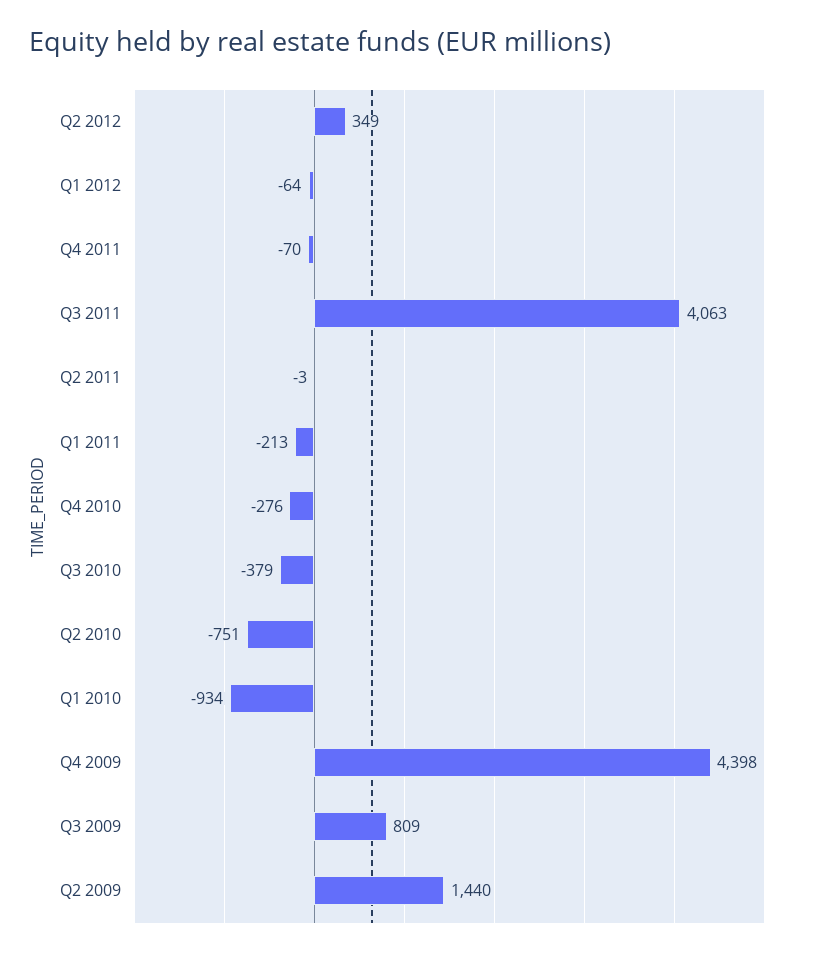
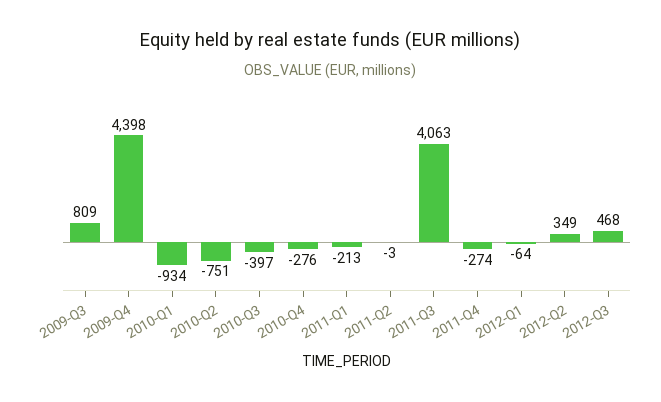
Q4 2011: -70 -> -274
Q3 2010: -379 -> -397
Q2 2009: 1440 -> none
2012-Q3: none -> 468

